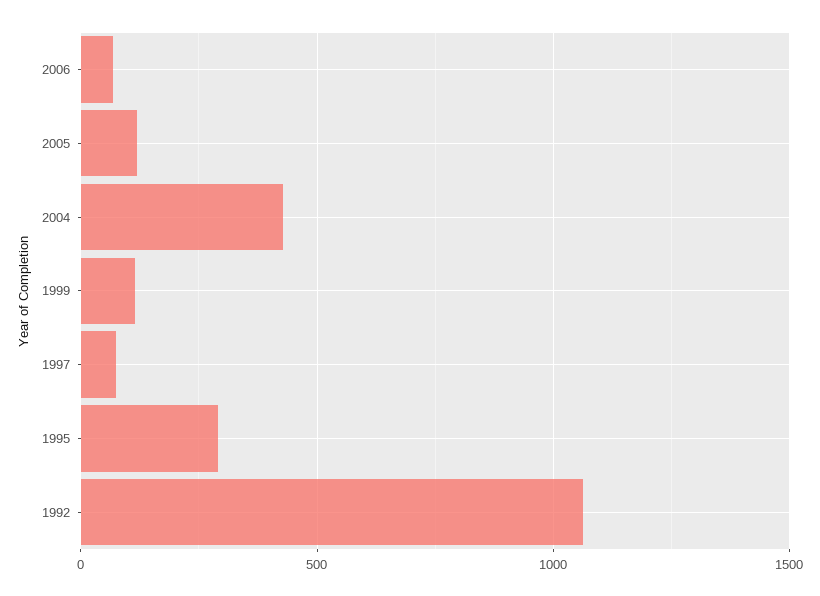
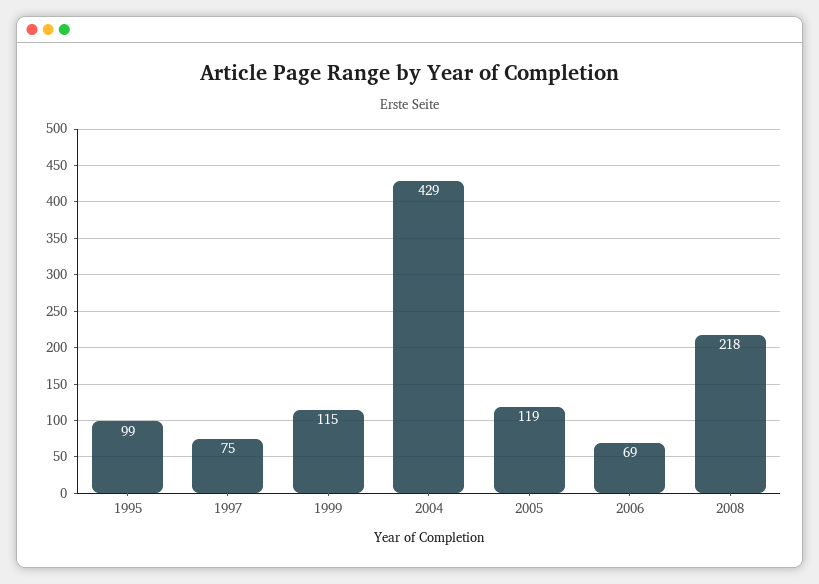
1995: 300 -> 99
1992: 1050 -> none
2008: none -> 218

